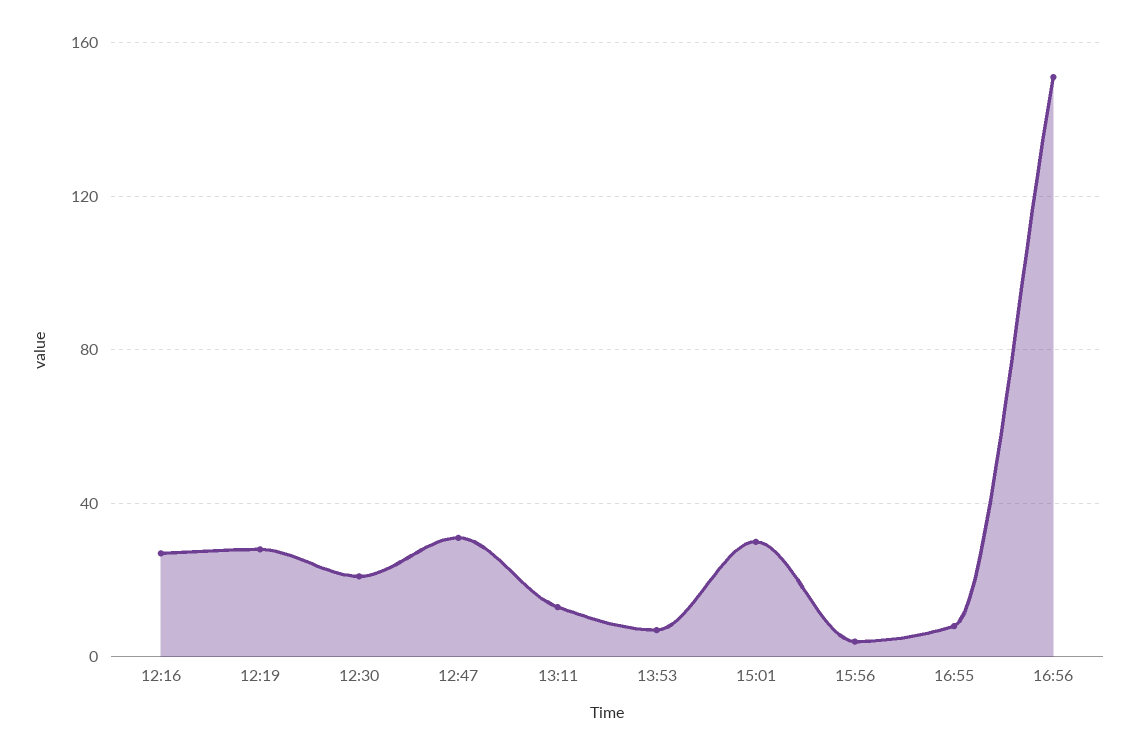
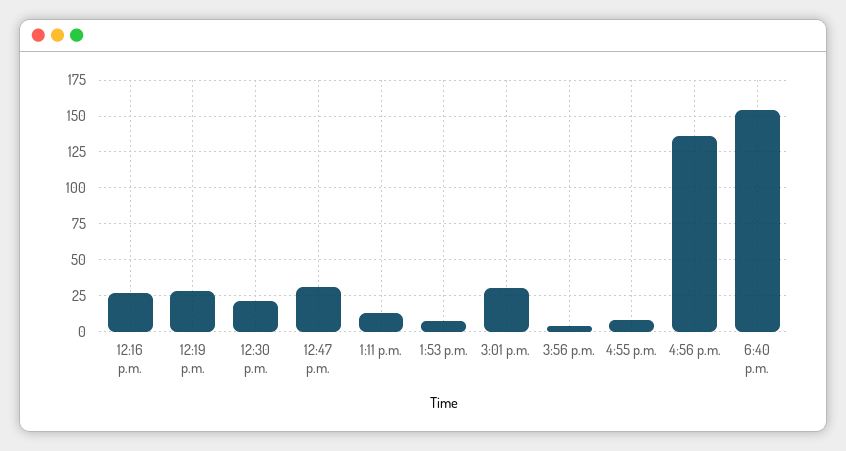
16:56: 150 -> 135
6:40 p.m.: none -> 155

